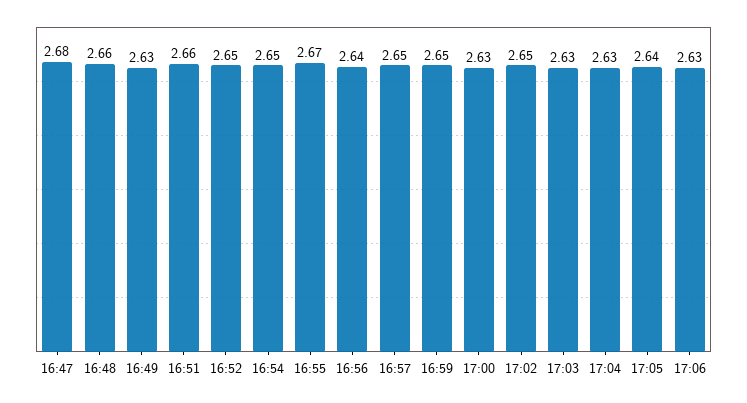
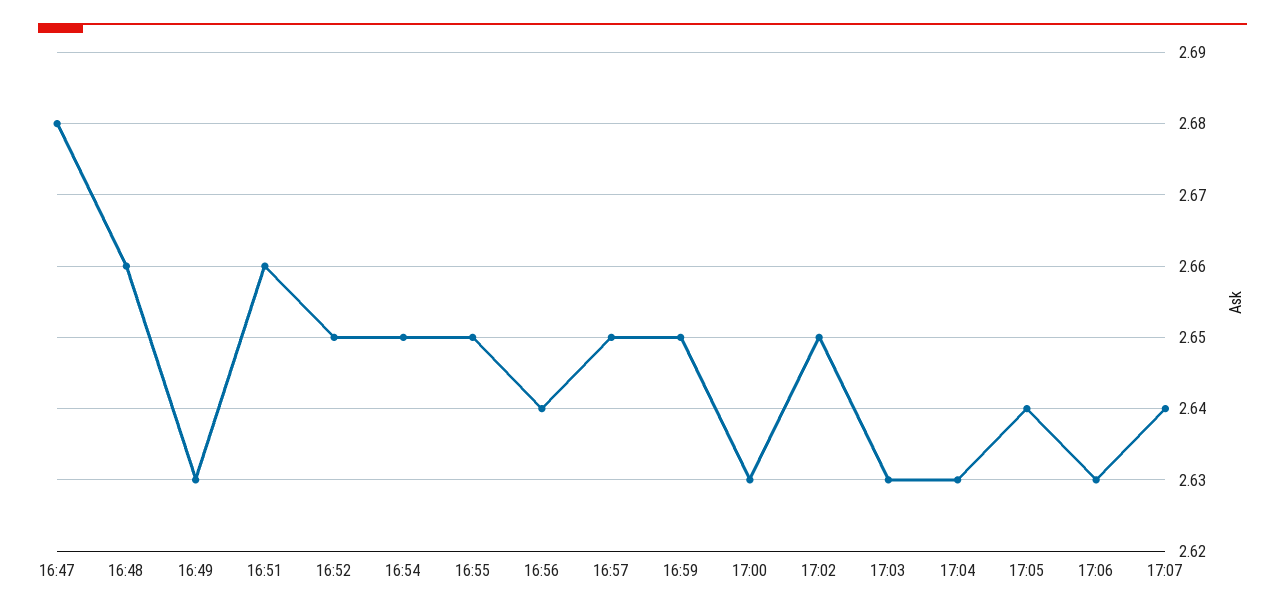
16:55: 2.67 -> 2.65
17:07: none -> 2.64

